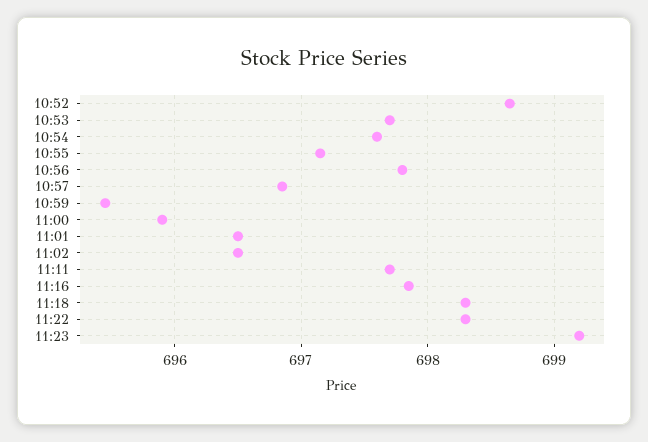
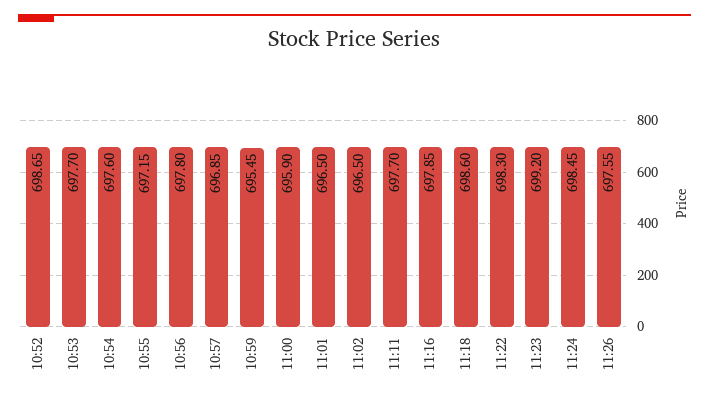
11:18: 698.3 -> 698.6
11:24: none -> 698.45
11:26: none -> 697.55

